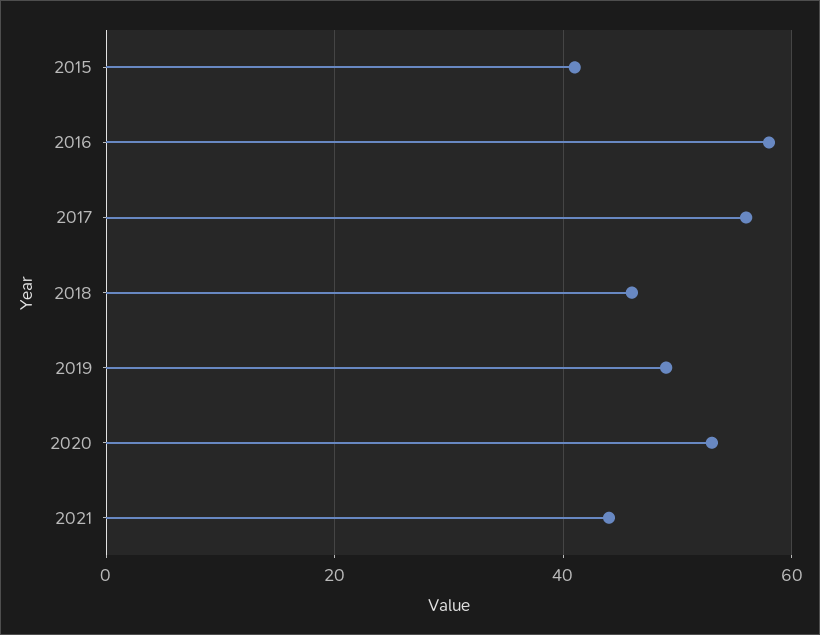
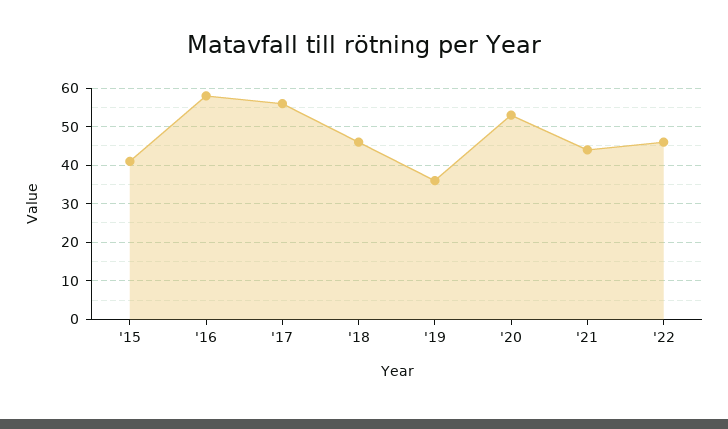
2019: 50 -> 35
'22: none -> 45

